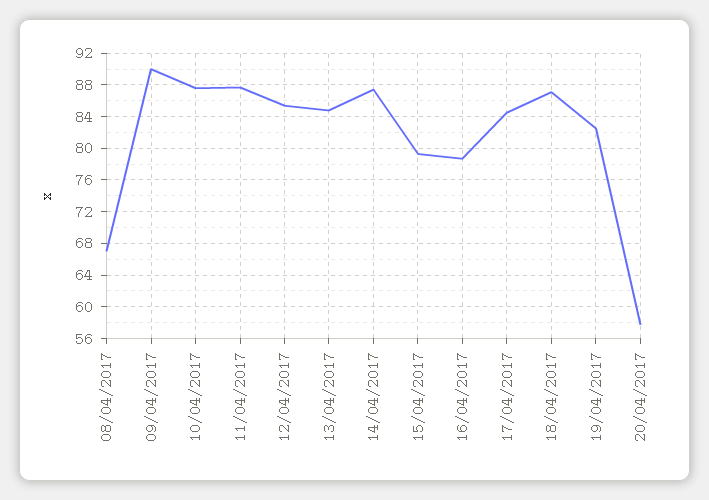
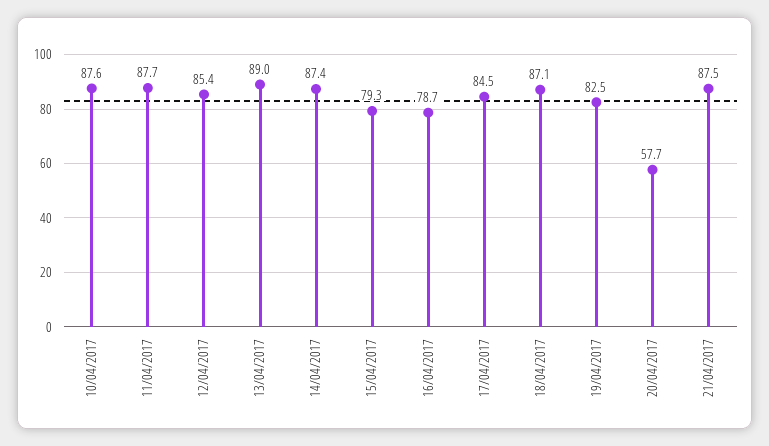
08/04/2017: 67 -> none
09/04/2017: 90 -> none
13/04/2017: 85 -> 89
21/04/2017: none -> 87.5

